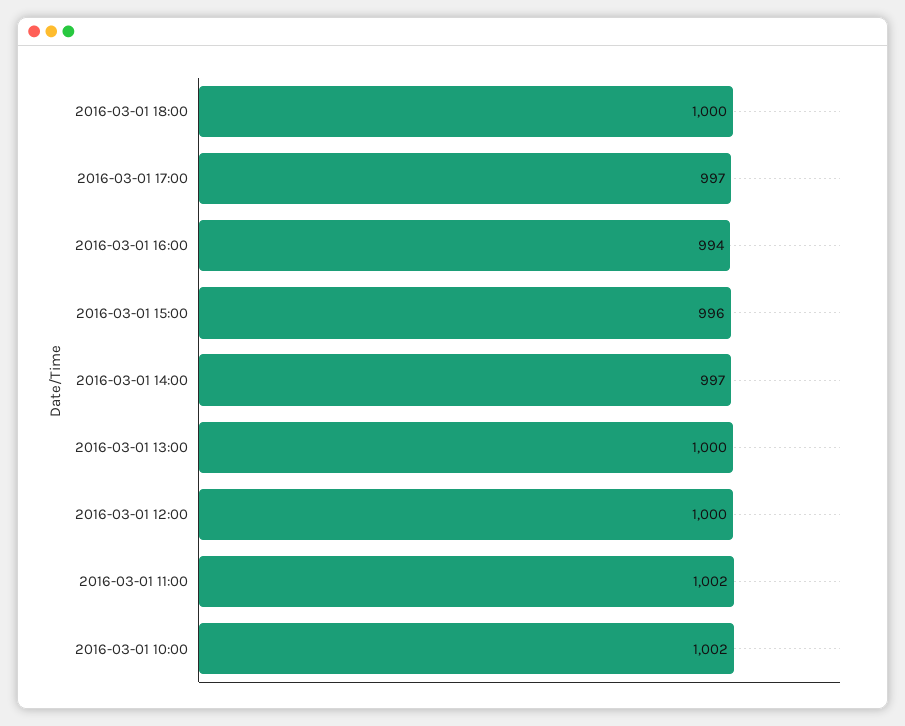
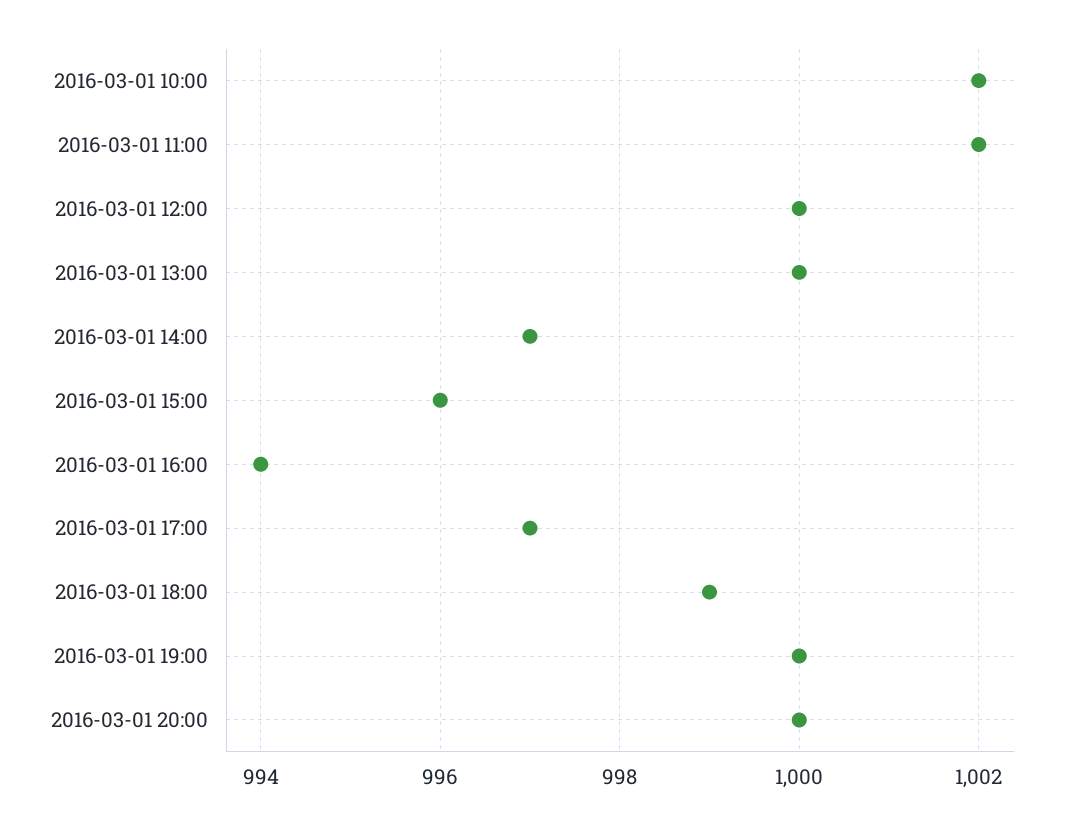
2016-03-01 18:00: 1000 -> 999
2016-03-01 19:00: none -> 1000
2016-03-01 20:00: none -> 1000

